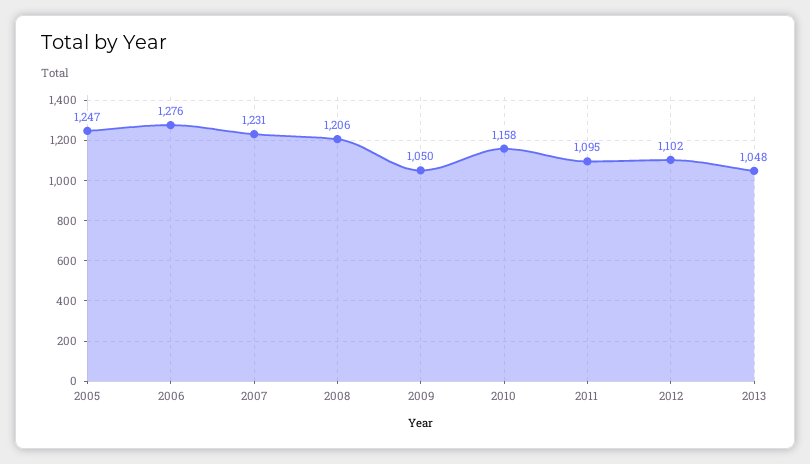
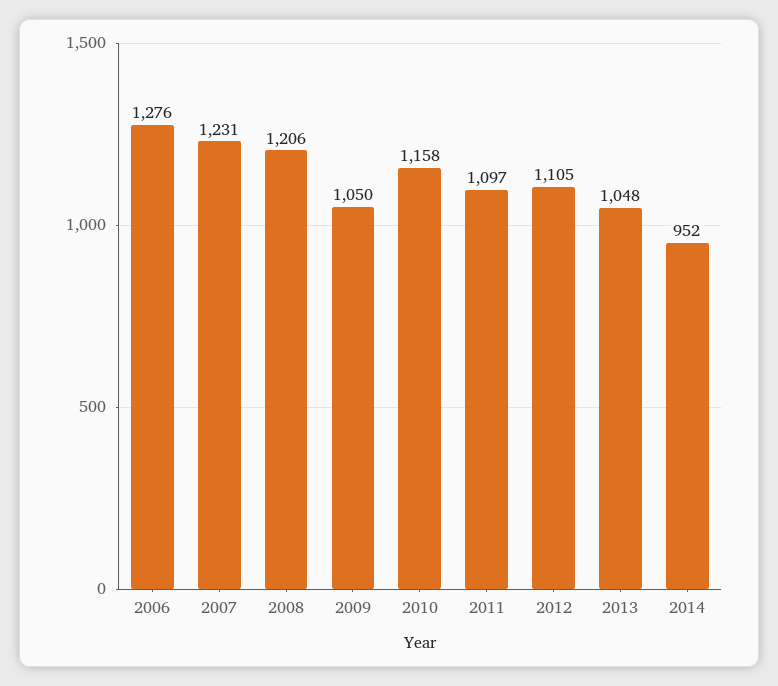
2005: 1247 -> none
2011: 1095 -> 1097
2012: 1102 -> 1105
2014: none -> 952

